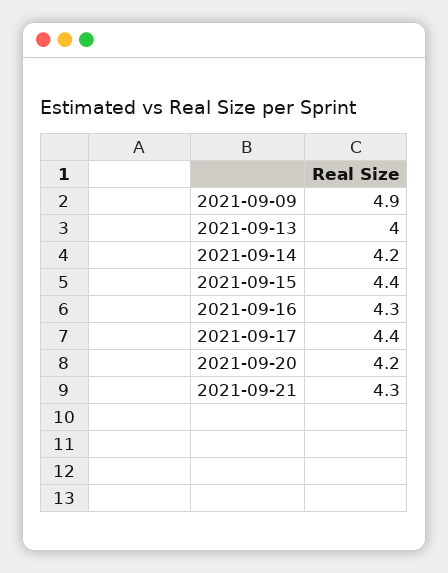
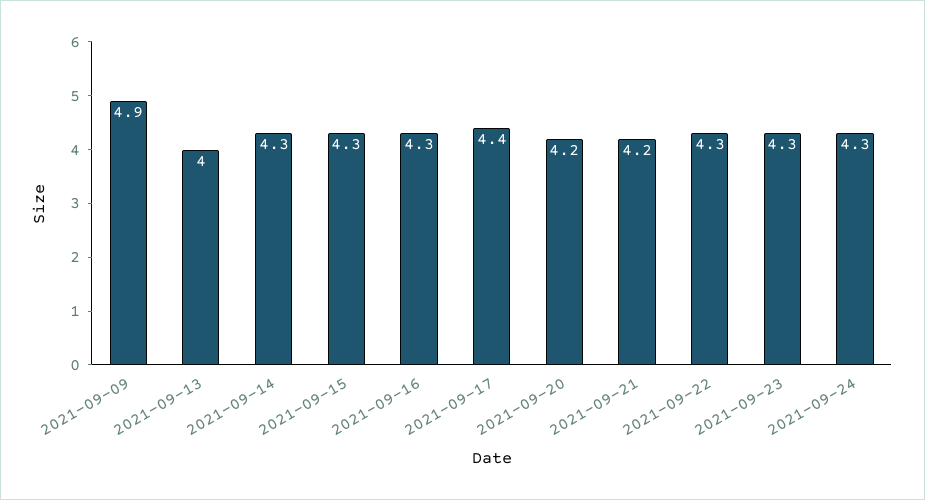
2021-09-14: 4.2 -> 4.3
2021-09-15: 4.4 -> 4.3
2021-09-21: 4.3 -> 4.2
2021-09-22: none -> 4.3
2021-09-23: none -> 4.3
2021-09-24: none -> 4.3

